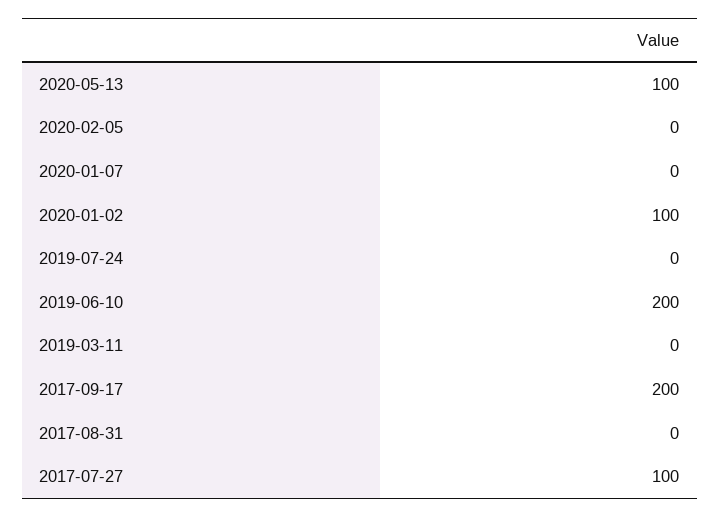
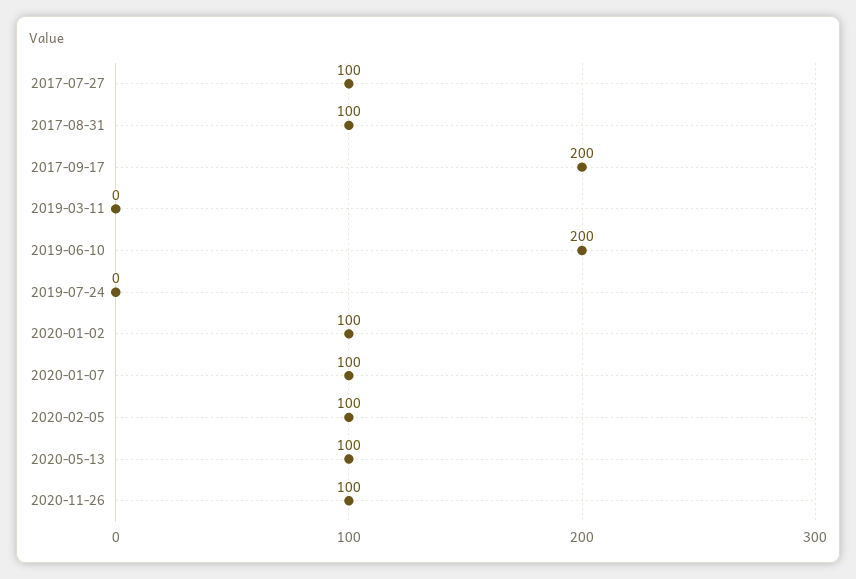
2020-02-05: 0 -> 100
2020-01-07: 0 -> 100
2017-08-31: 0 -> 100
2020-11-26: none -> 100

